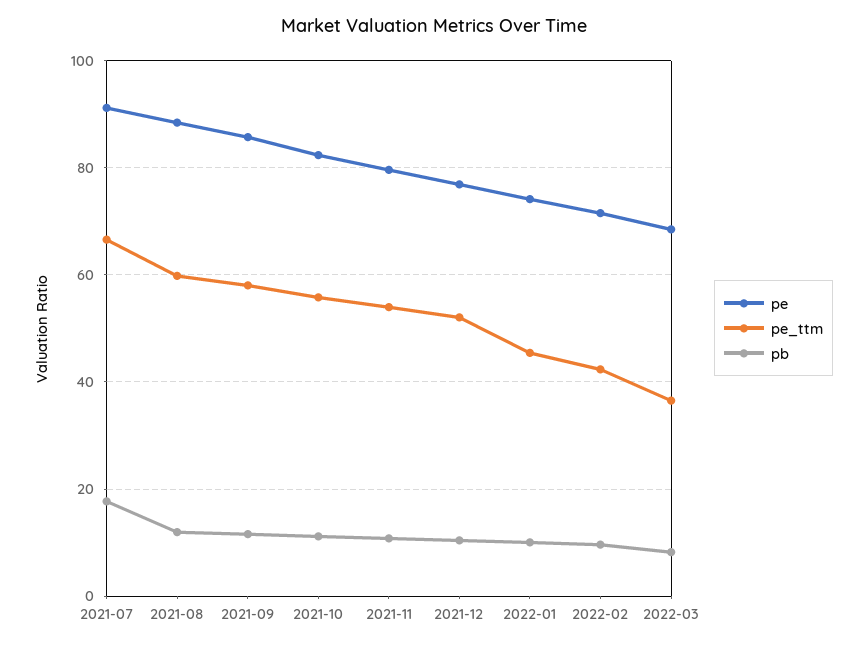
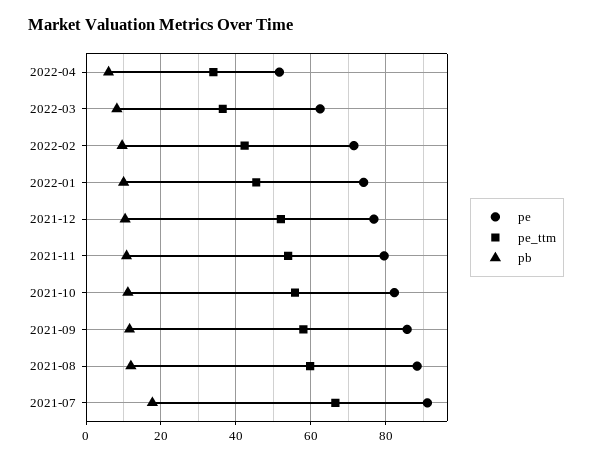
pe, 2022-03: 68 -> 62
pe, 2022-04: none -> 52
pe_ttm, 2022-04: none -> 34
pb, 2022-04: none -> 6

